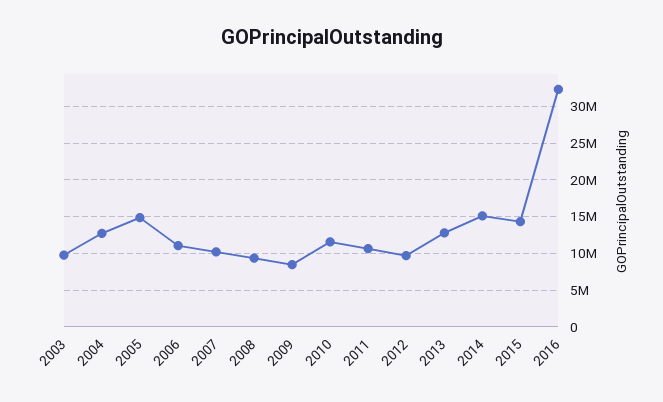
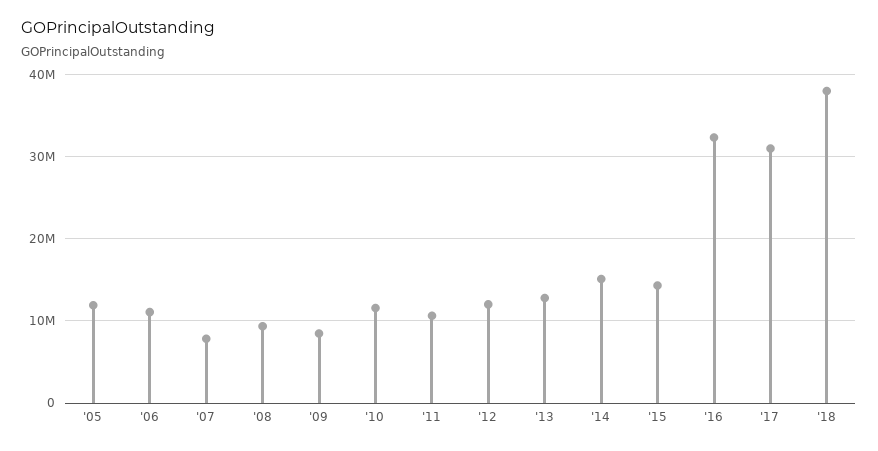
2003: 10000000 -> none
2004: 13000000 -> none
2005: 15000000 -> 12000000
2007: 10000000 -> 8000000
2012: 10000000 -> 12000000
'17: none -> 31000000
'18: none -> 38000000

